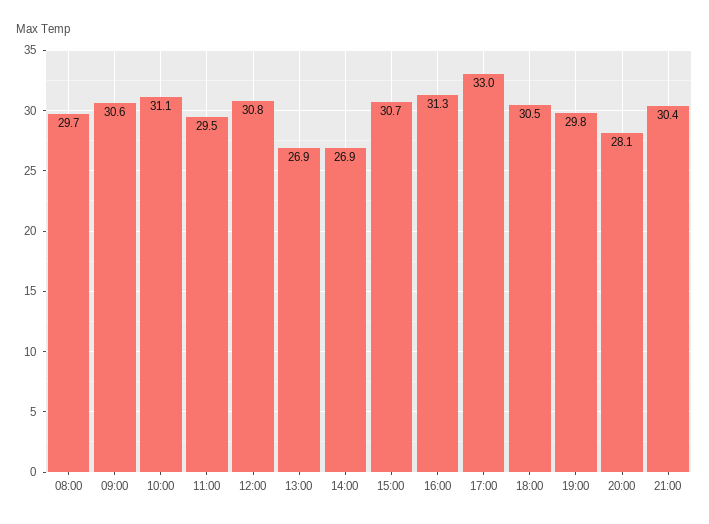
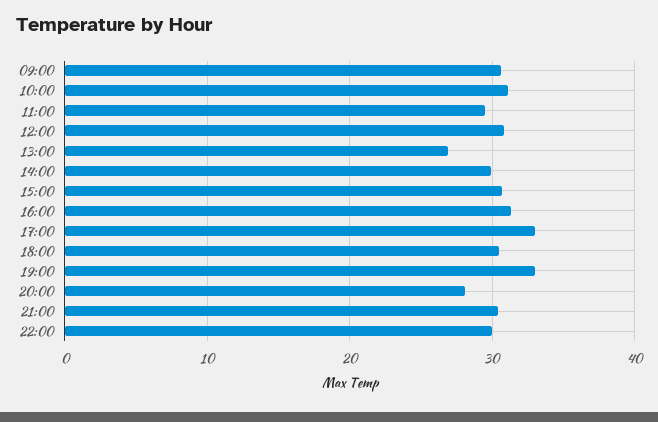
08:00: 29.7 -> none
14:00: 26.9 -> 30
19:00: 29.8 -> 33
22:00: none -> 30

